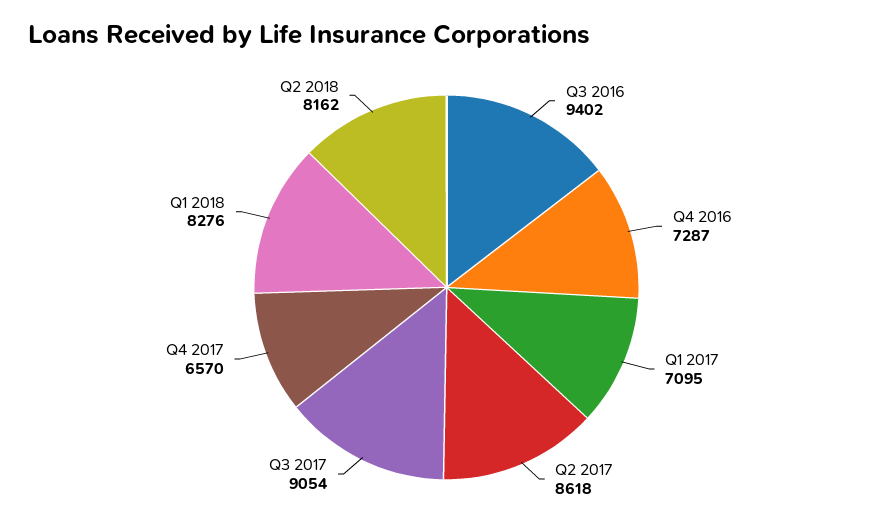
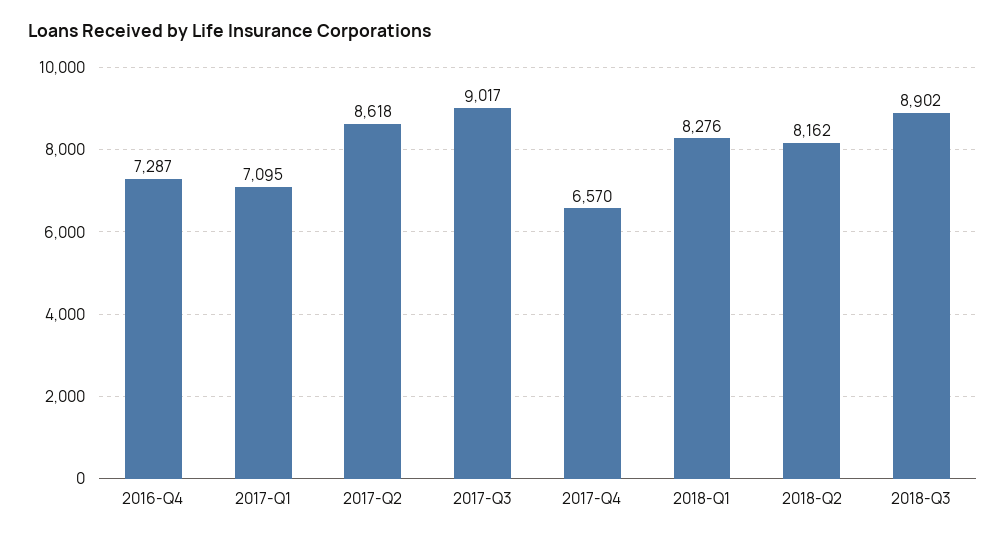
Q3 2016: 9402 -> none
Q3 2017: 9054 -> 9017
2018-Q3: none -> 8902

